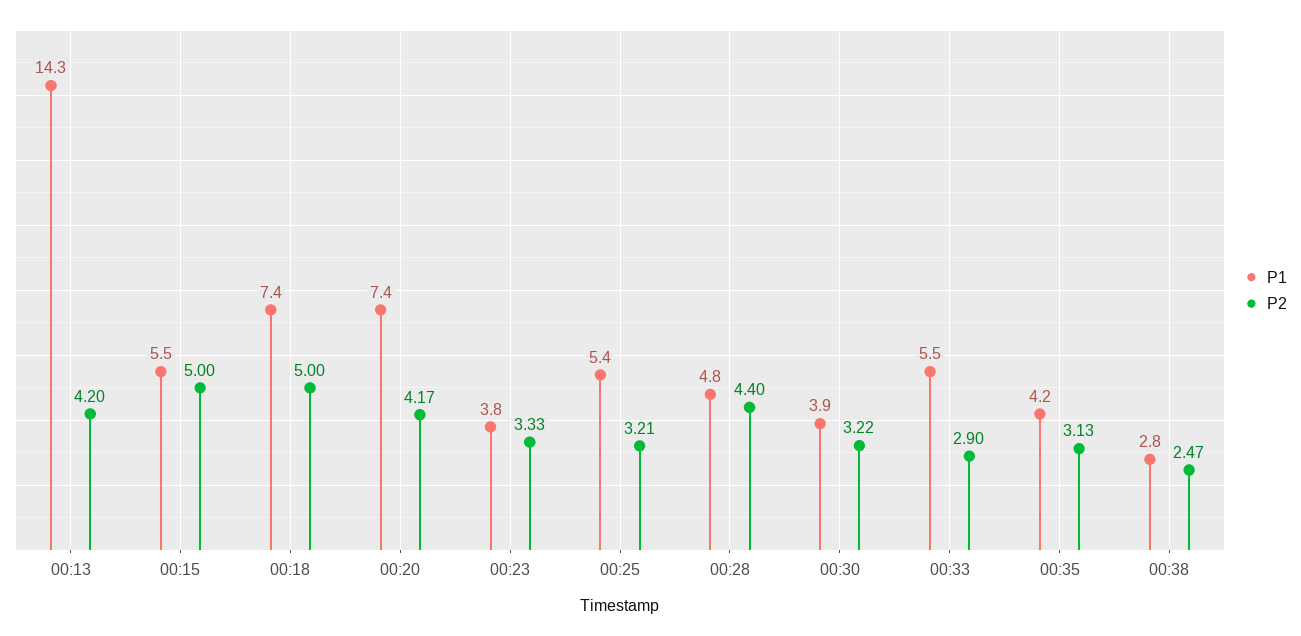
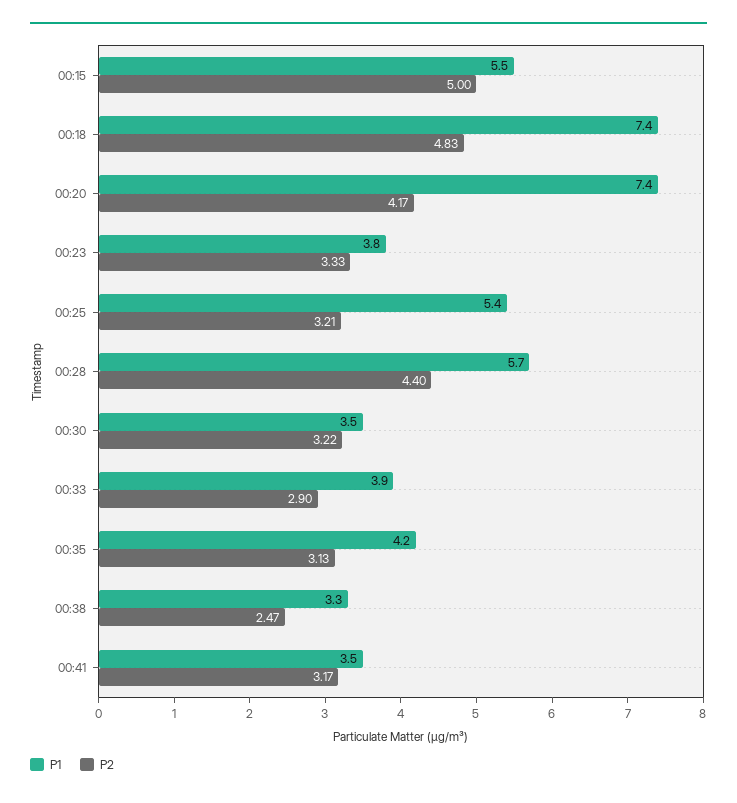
P1, 00:13: 14.3 -> none
P2, 00:13: 4.2 -> none
P2, 00:18: 5 -> 4.83
P1, 00:28: 4.8 -> 5.7
P1, 00:30: 3.9 -> 3.5
P1, 00:33: 5.5 -> 3.9
P1, 00:38: 2.8 -> 3.3
P1, 00:41: none -> 3.5
P2, 00:41: none -> 3.17

